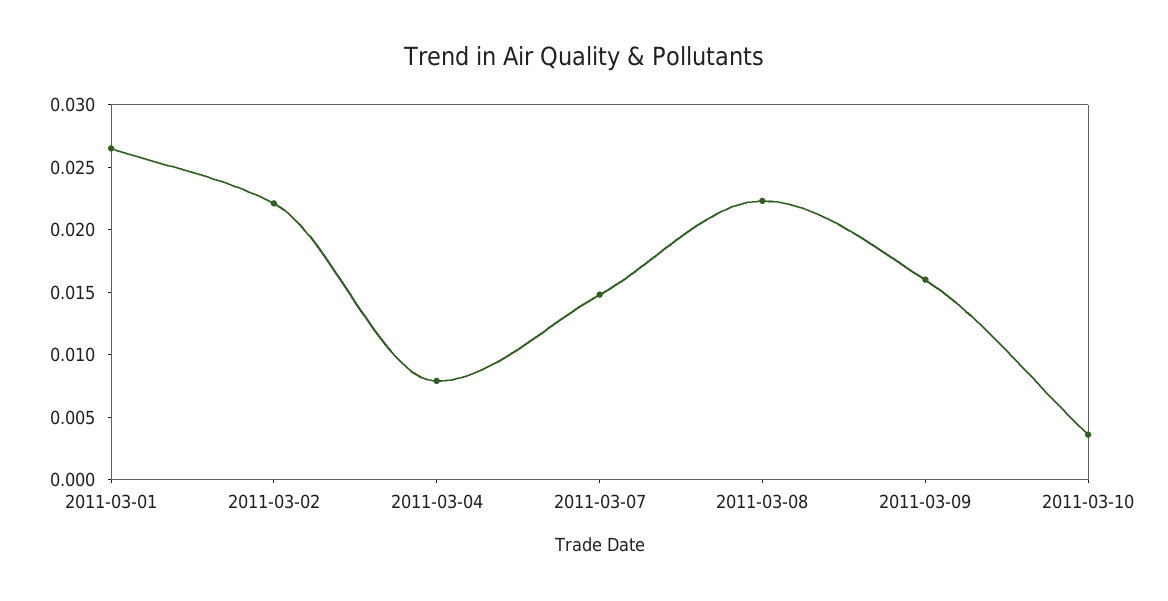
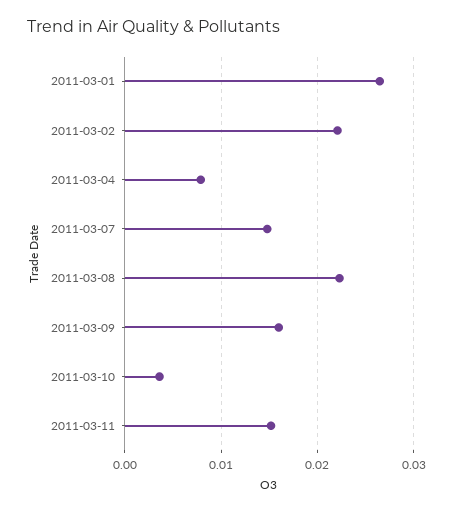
2011-03-11: none -> 0.015

